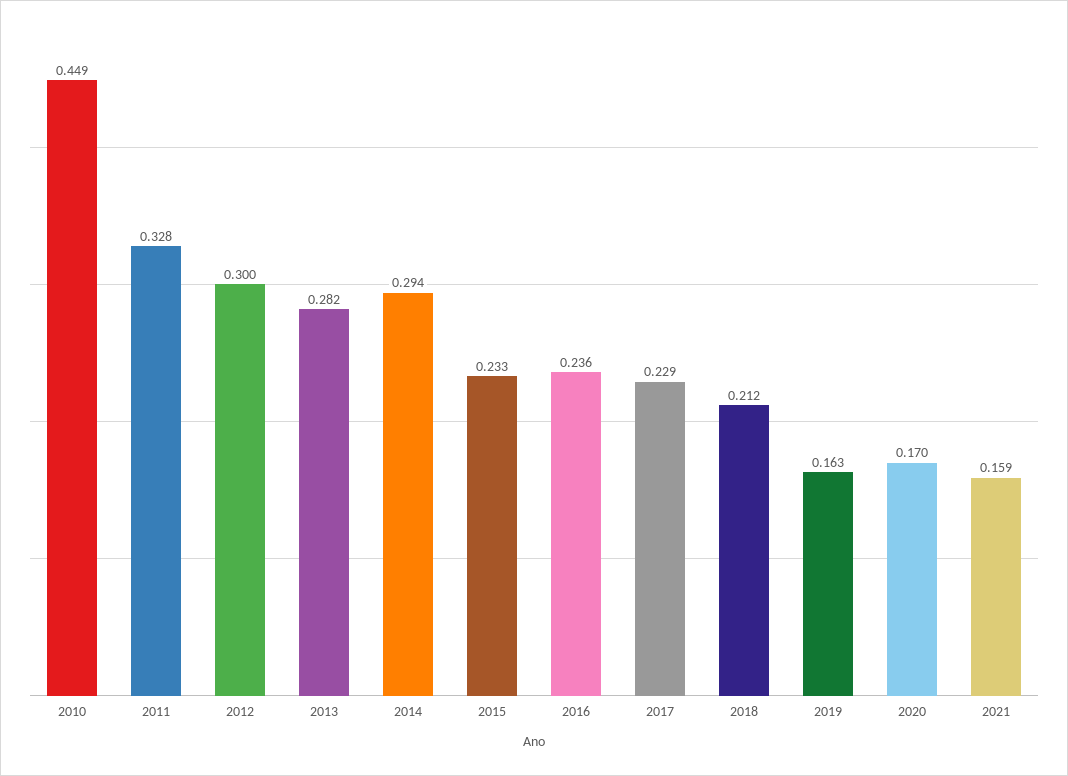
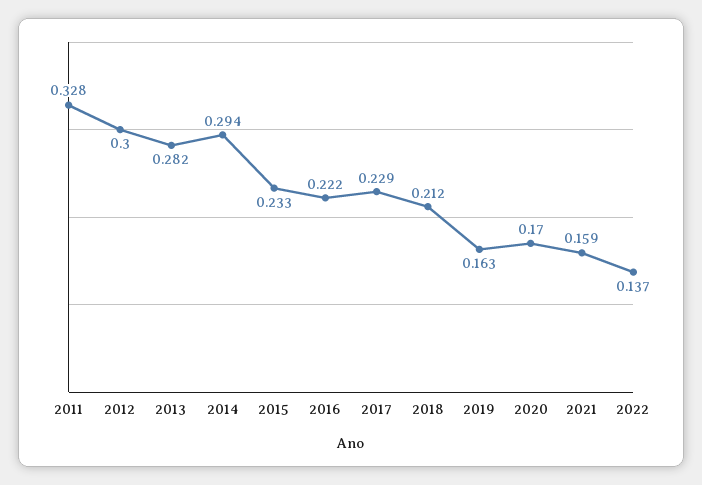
2010: 0.449 -> none
2016: 0.236 -> 0.222
2022: none -> 0.137

